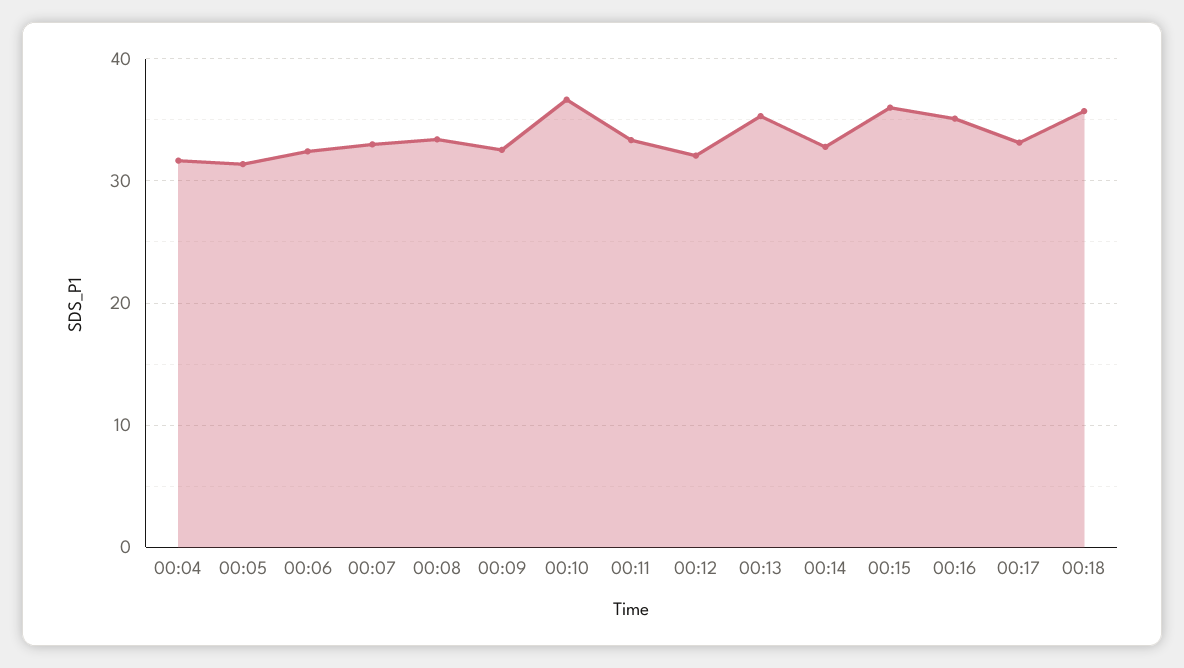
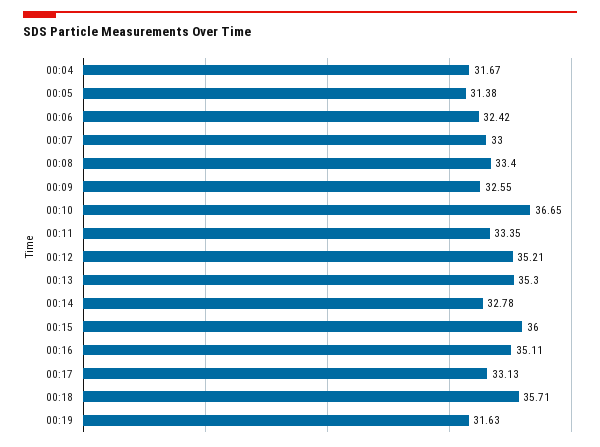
00:12: 32 -> 35.21
00:19: none -> 31.63

